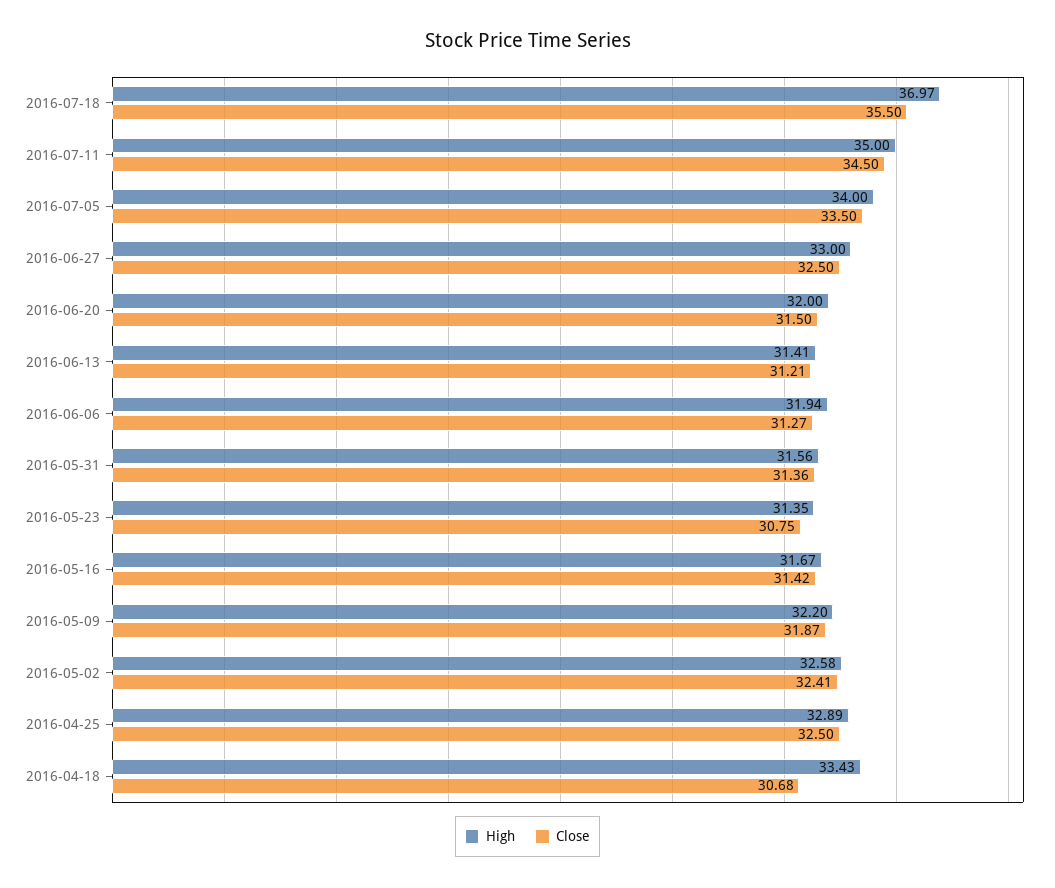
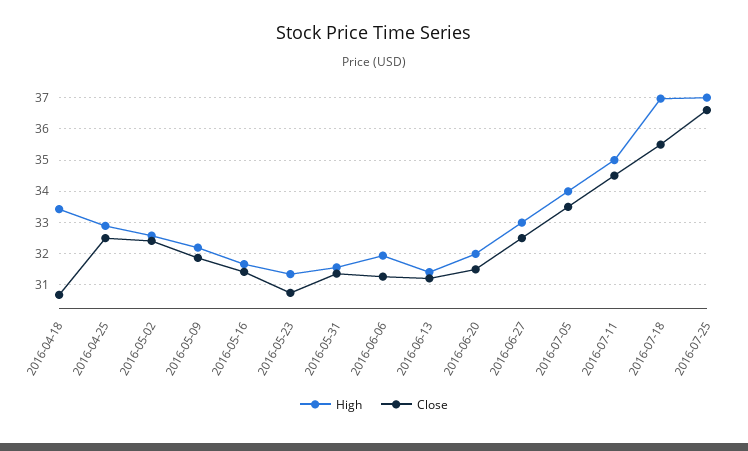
High, 2016-07-25: none -> 37
Close, 2016-07-25: none -> 36.6

